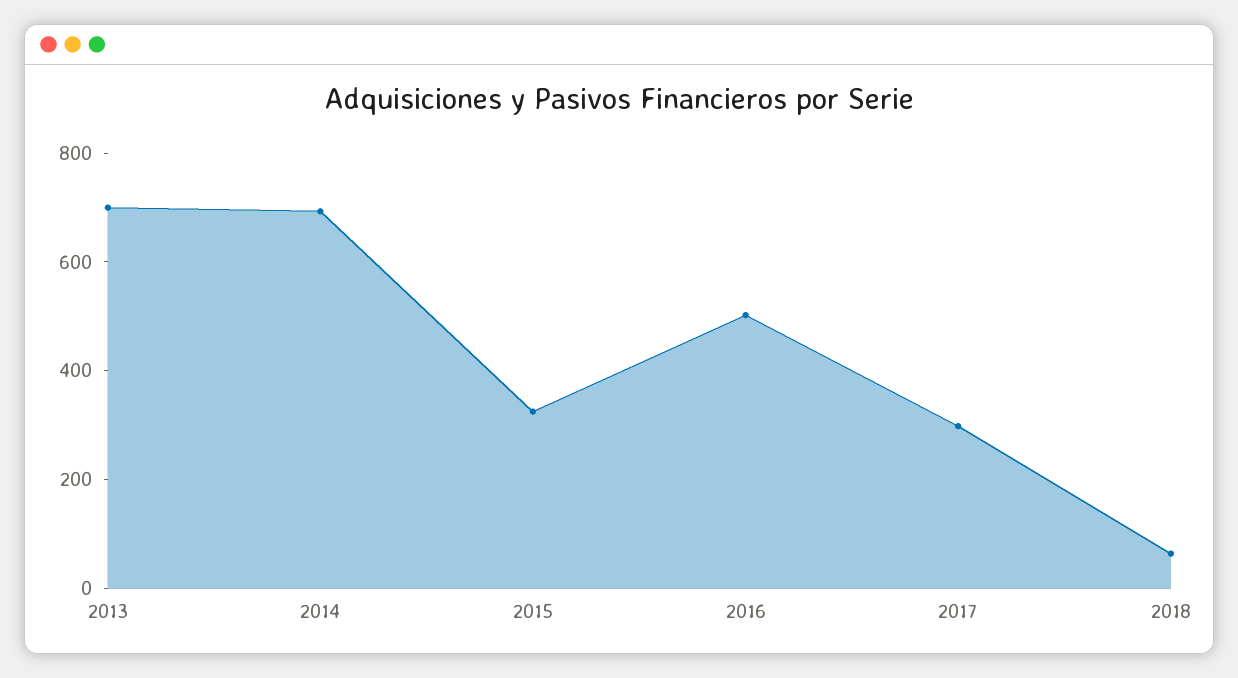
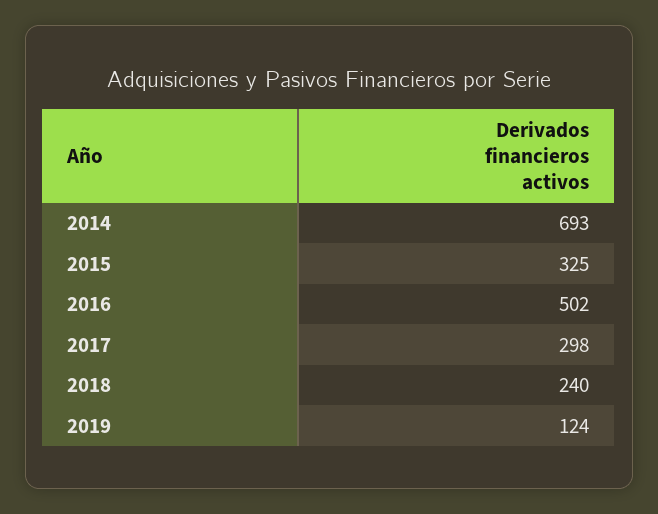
2013: 700 -> none
2018: 50 -> 240
2019: none -> 124

